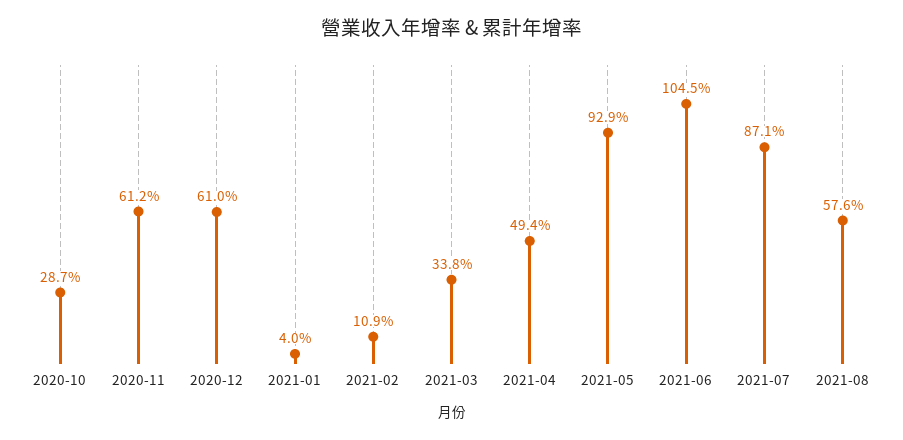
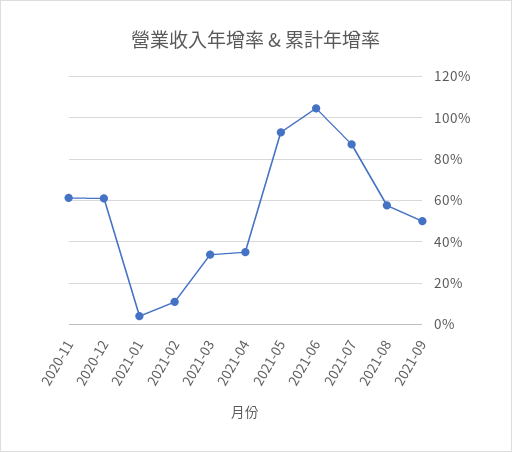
2020-10: 28.7 -> none
2021-04: 49.4 -> 35
2021-09: none -> 50

